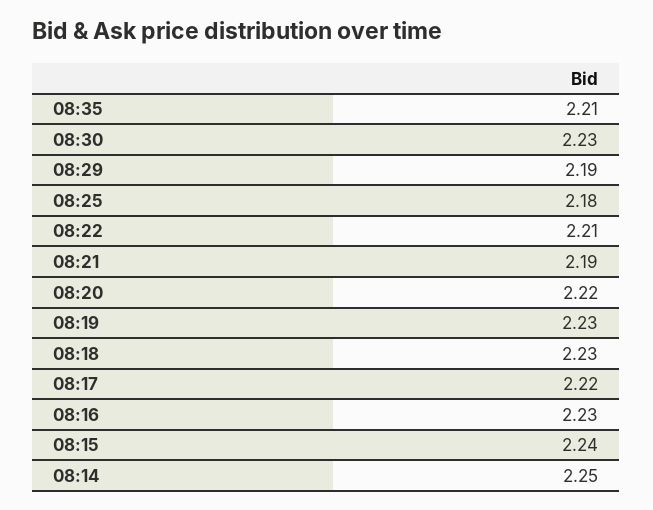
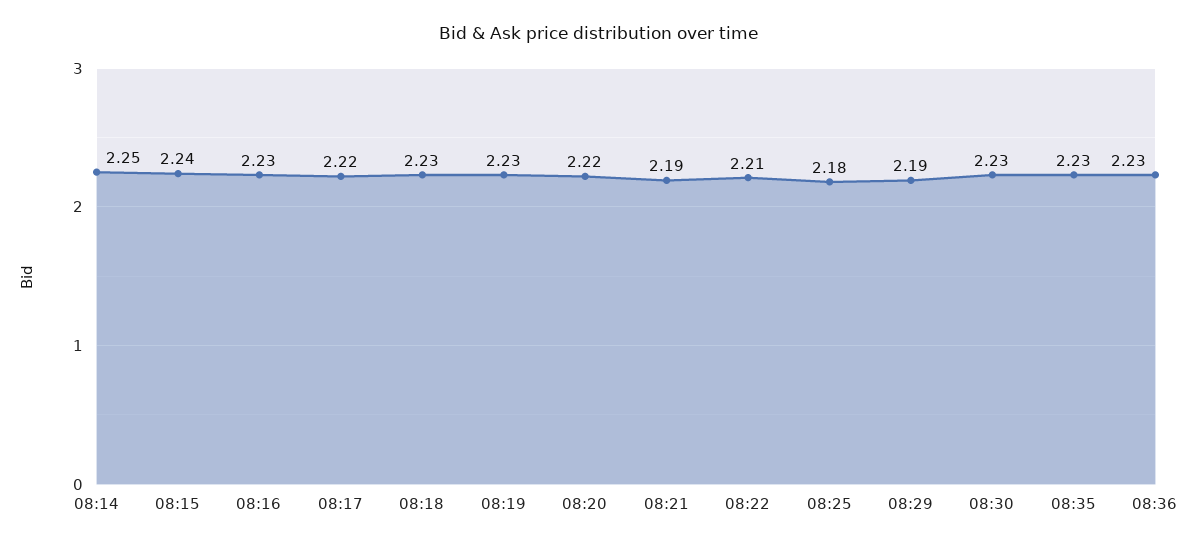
08:35: 2.21 -> 2.23
08:36: none -> 2.23

